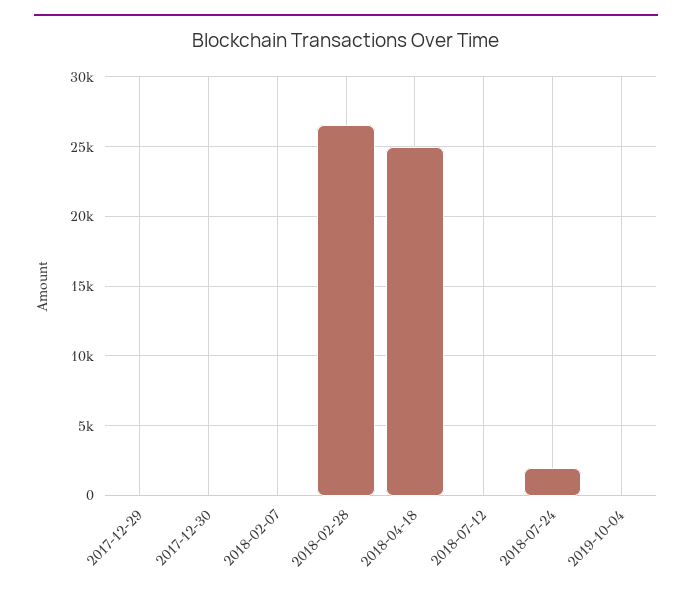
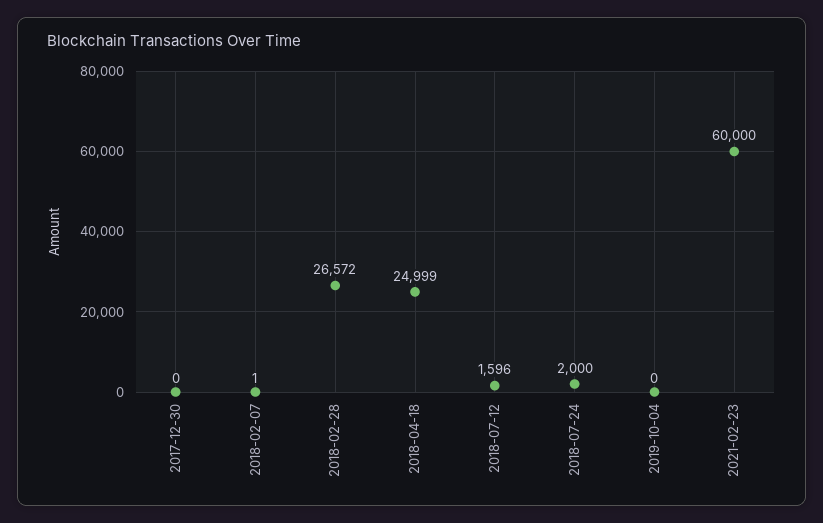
2017-12-29: 0 -> none
2018-07-12: 0 -> 1596
2021-02-23: none -> 60000

